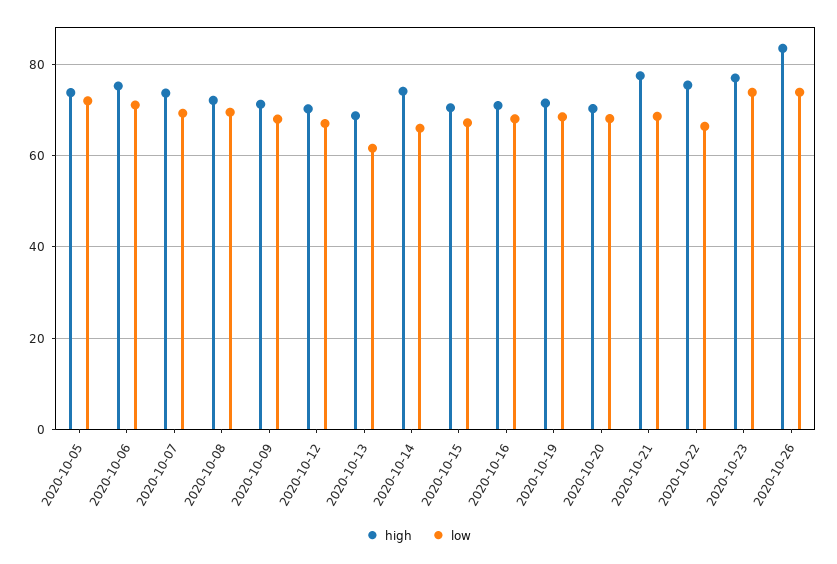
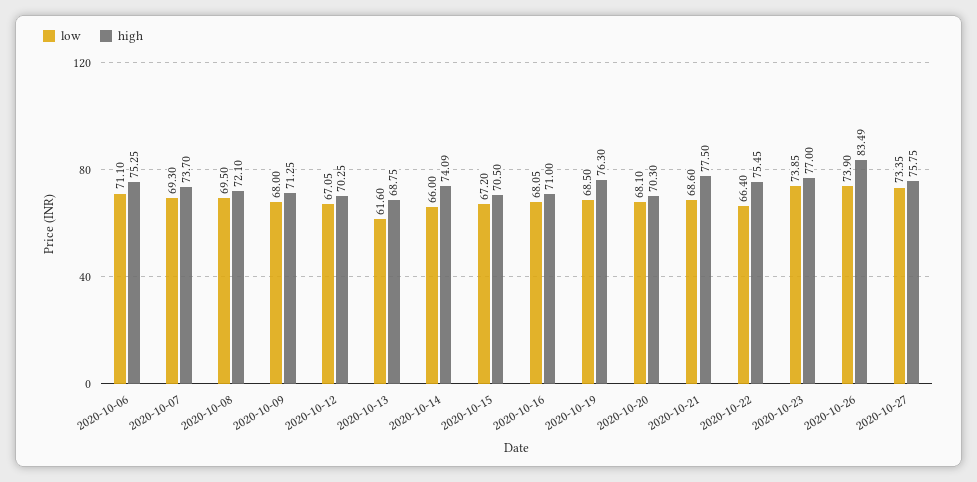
high, 2020-10-05: 74 -> none
low, 2020-10-05: 72 -> none
high, 2020-10-19: 72 -> 76.3
low, 2020-10-27: none -> 73.35
high, 2020-10-27: none -> 75.75

